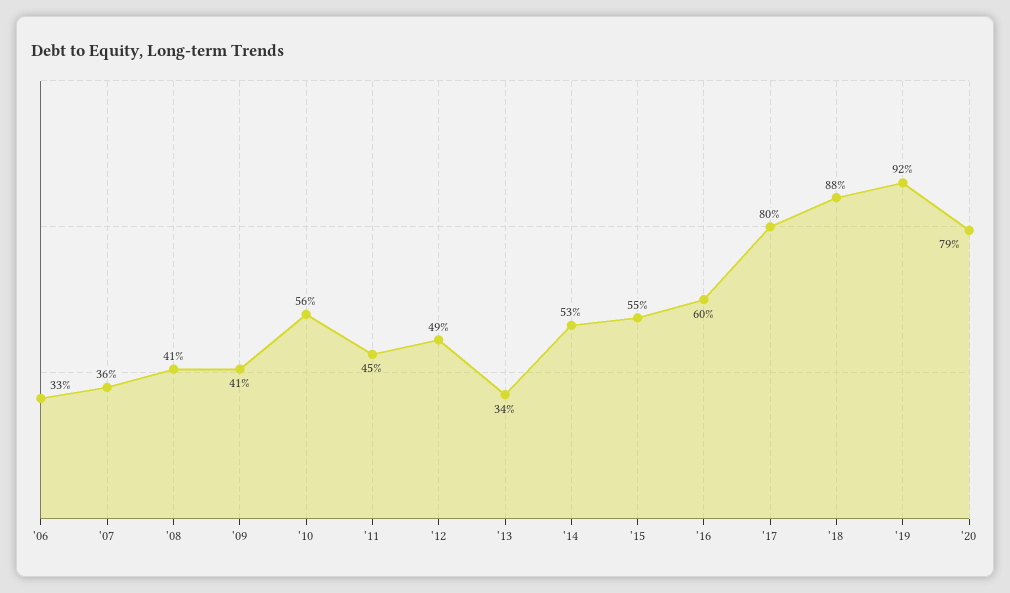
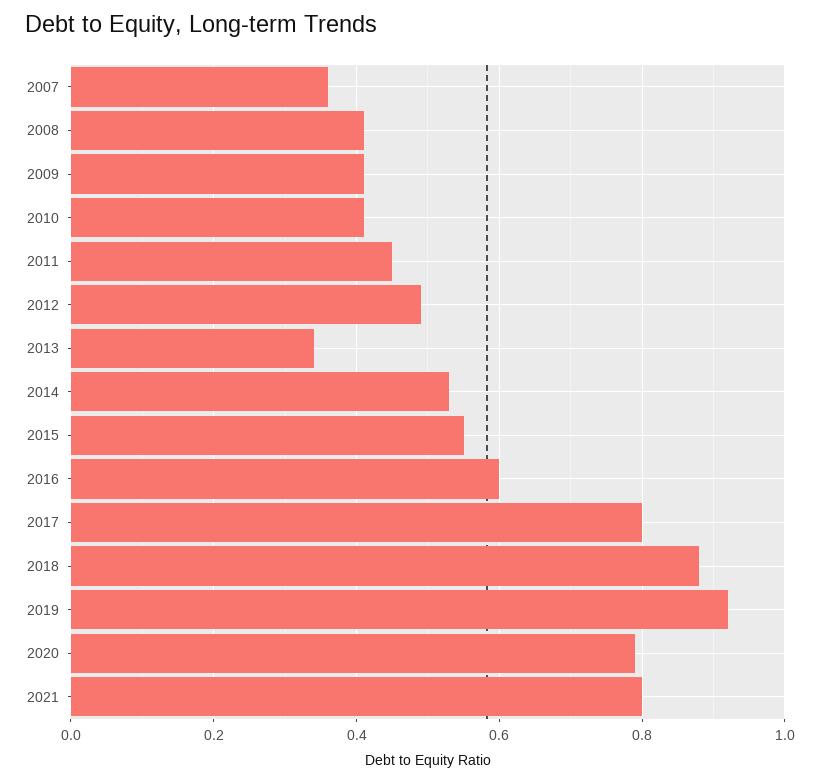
'06: 0.33 -> none
'10: 0.56 -> 0.4
2021: none -> 0.8

